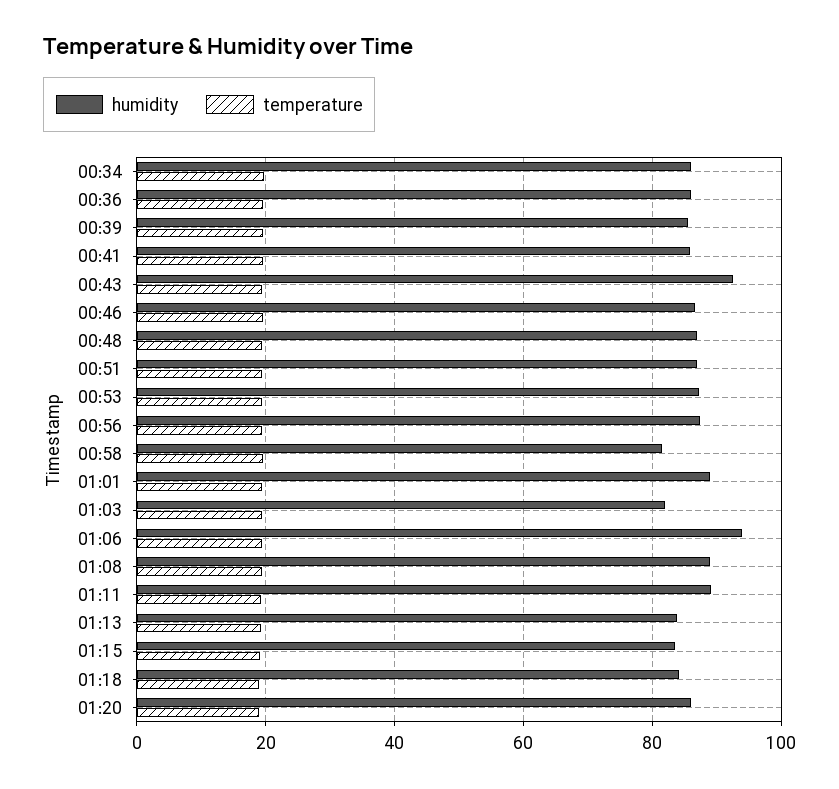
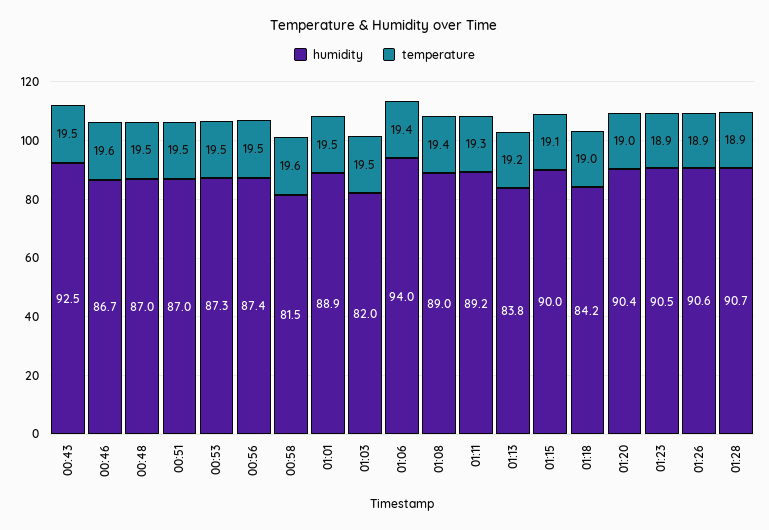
humidity, 00:34: 86 -> none
temperature, 00:34: 20 -> none
humidity, 00:36: 86 -> none
temperature, 00:36: 20 -> none
humidity, 00:39: 86 -> none
temperature, 00:39: 20 -> none
humidity, 00:41: 86 -> none
temperature, 00:41: 20 -> none
humidity, 01:15: 84 -> 90
humidity, 01:20: 86 -> 90.4
humidity, 01:23: none -> 90.5
temperature, 01:23: none -> 18.9
humidity, 01:26: none -> 90.6
temperature, 01:26: none -> 18.9
humidity, 01:28: none -> 90.7
temperature, 01:28: none -> 18.9

